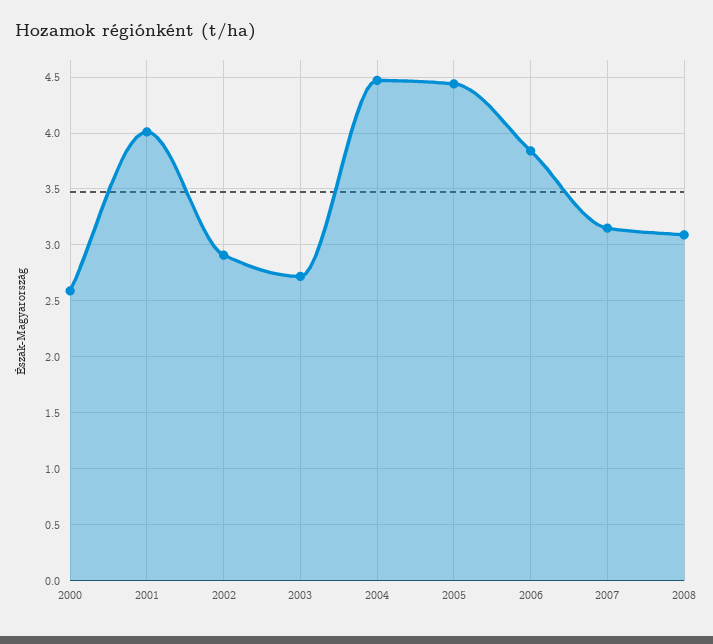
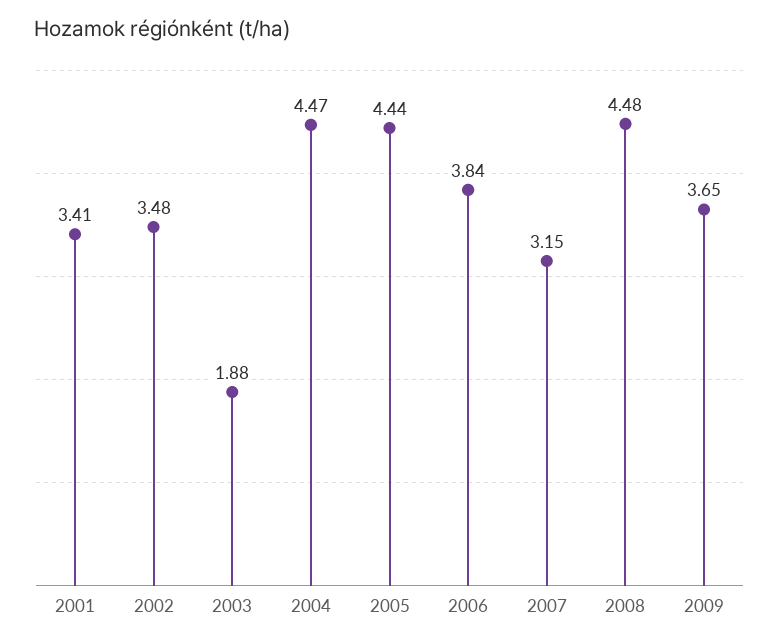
2000: 2.6 -> none
2001: 4 -> 3.41
2002: 2.9 -> 3.48
2003: 2.7 -> 1.88
2008: 3.1 -> 4.48
2009: none -> 3.65

